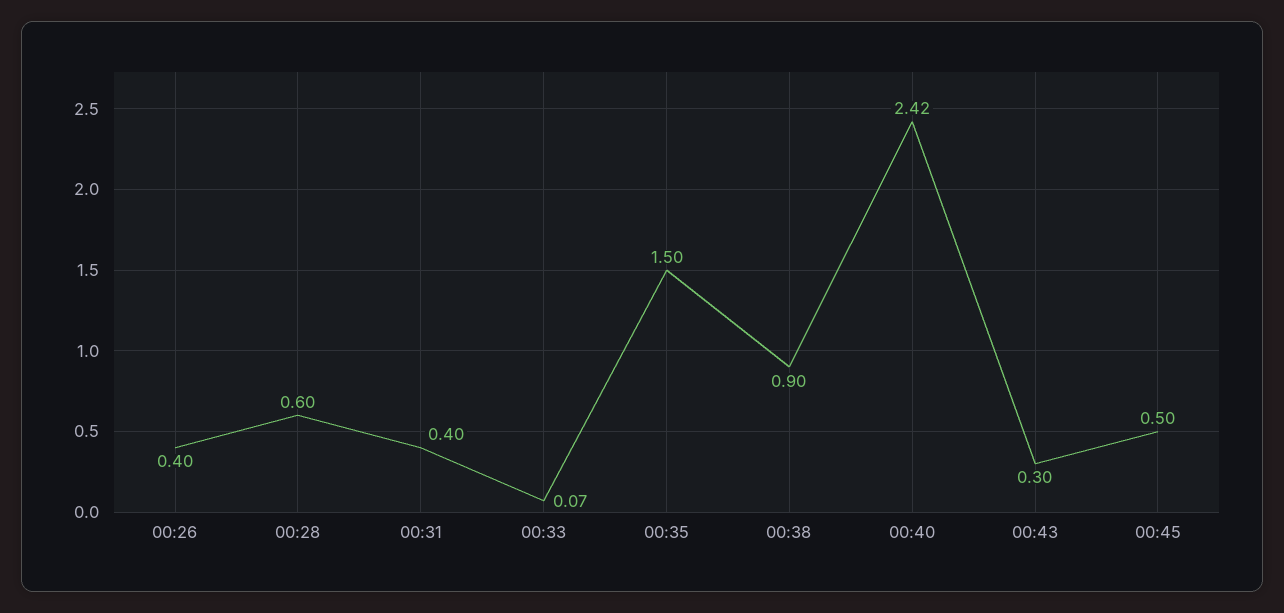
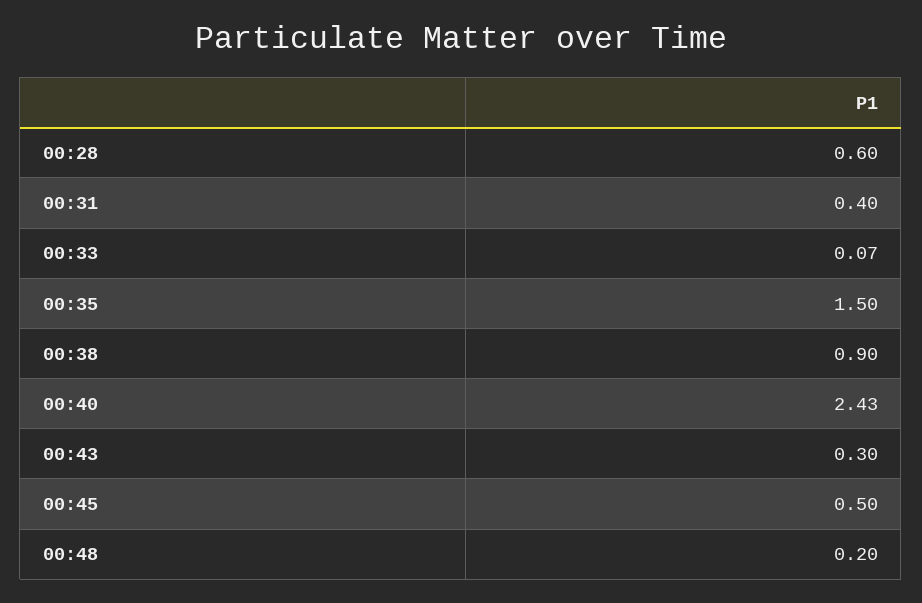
00:26: 0.4 -> none
00:40: 2.42 -> 2.43
00:48: none -> 0.2

